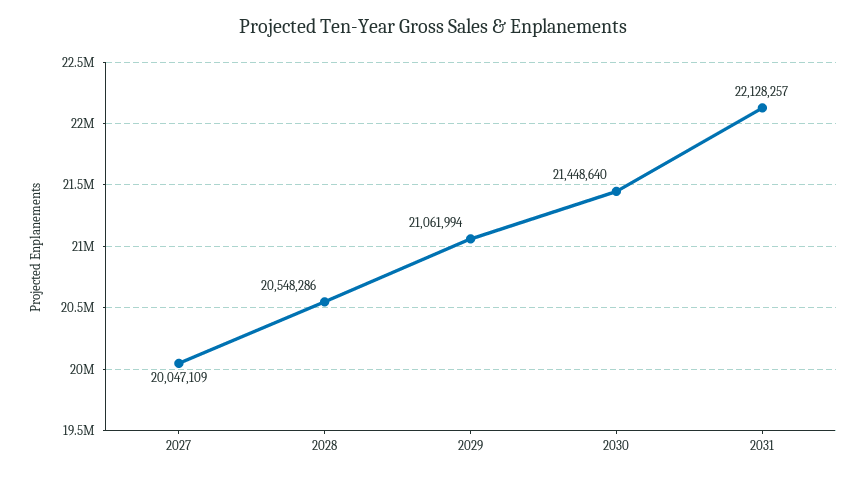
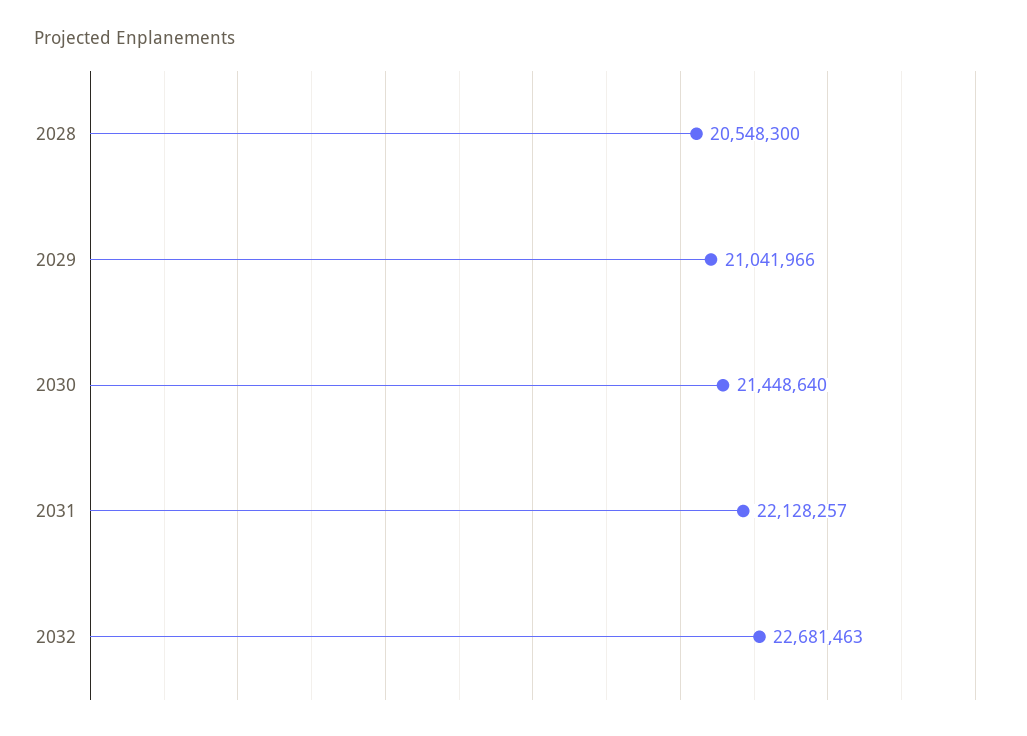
2027: 20047109 -> none
2028: 20548286 -> 20548300
2029: 21061994 -> 21041966
2032: none -> 22681463

